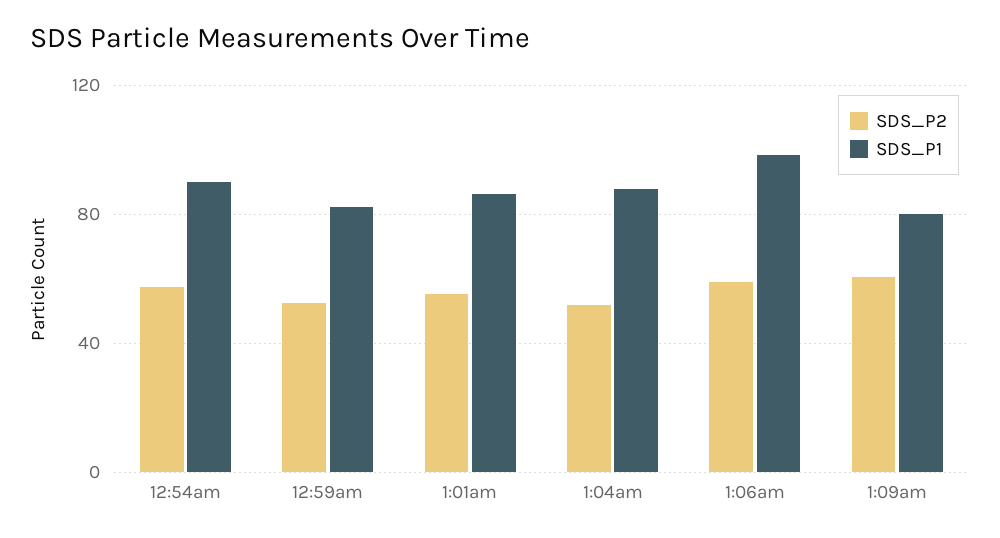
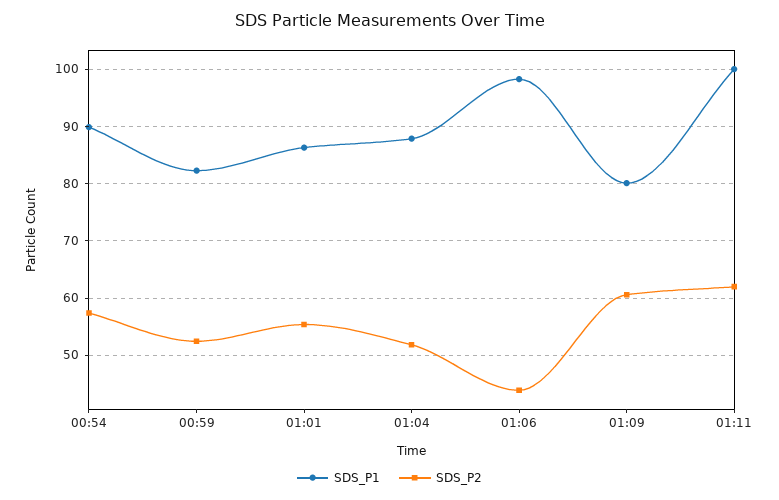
SDS_P2, 1:06am: 60 -> 44
SDS_P1, 01:11: none -> 100
SDS_P2, 01:11: none -> 62

